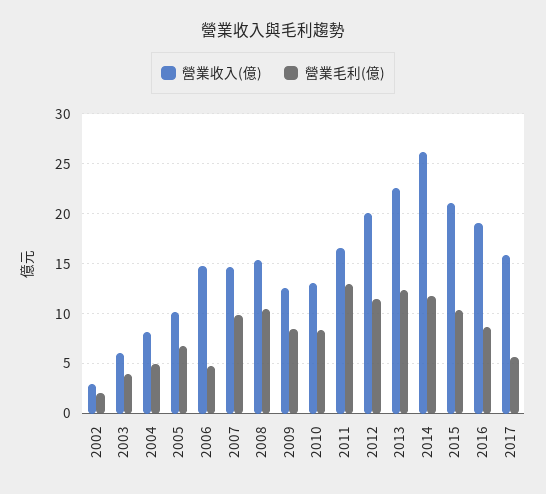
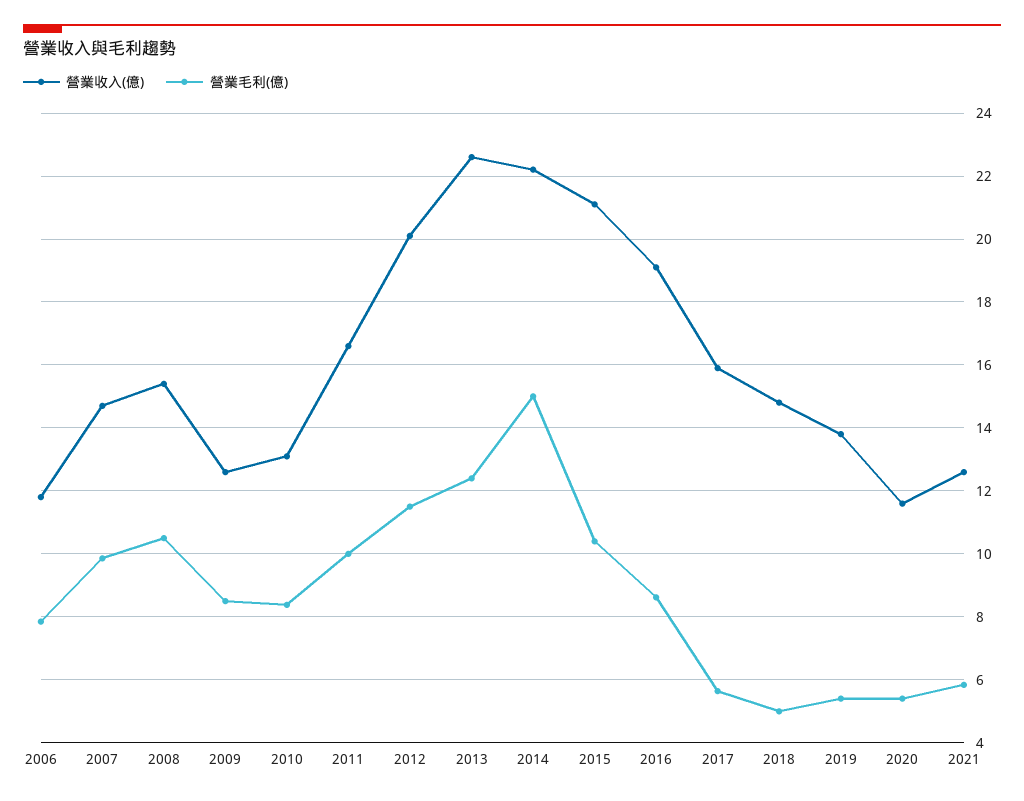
營業收入(億), 2002: 3 -> none
營業毛利(億), 2002: 2 -> none
營業收入(億), 2003: 6 -> none
營業毛利(億), 2003: 4 -> none
營業收入(億), 2004: 8 -> none
營業毛利(億), 2004: 5 -> none
營業收入(億), 2005: 10 -> none
營業毛利(億), 2005: 7 -> none
營業收入(億), 2006: 15 -> 11.8
營業毛利(億), 2006: 5 -> 7.8
營業毛利(億), 2011: 13 -> 10
營業收入(億), 2014: 26 -> 22.2
營業毛利(億), 2014: 12 -> 15
營業收入(億), 2018: none -> 14.8
營業毛利(億), 2018: none -> 5
營業收入(億), 2019: none -> 13.8
營業毛利(億), 2019: none -> 5.4
營業收入(億), 2020: none -> 11.6
營業毛利(億), 2020: none -> 5.4
營業收入(億), 2021: none -> 12.6
營業毛利(億), 2021: none -> 5.8

